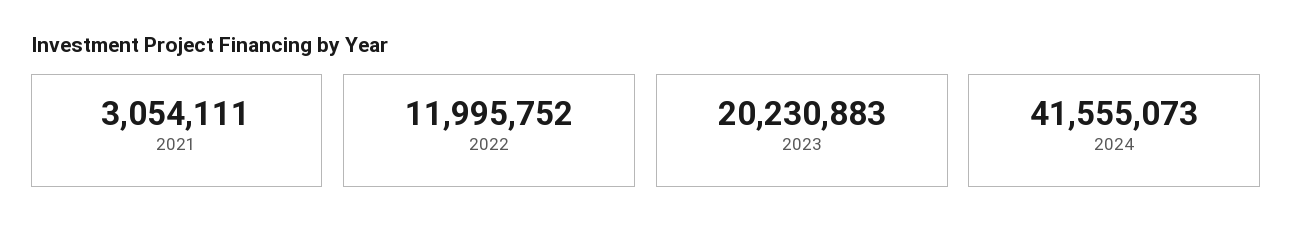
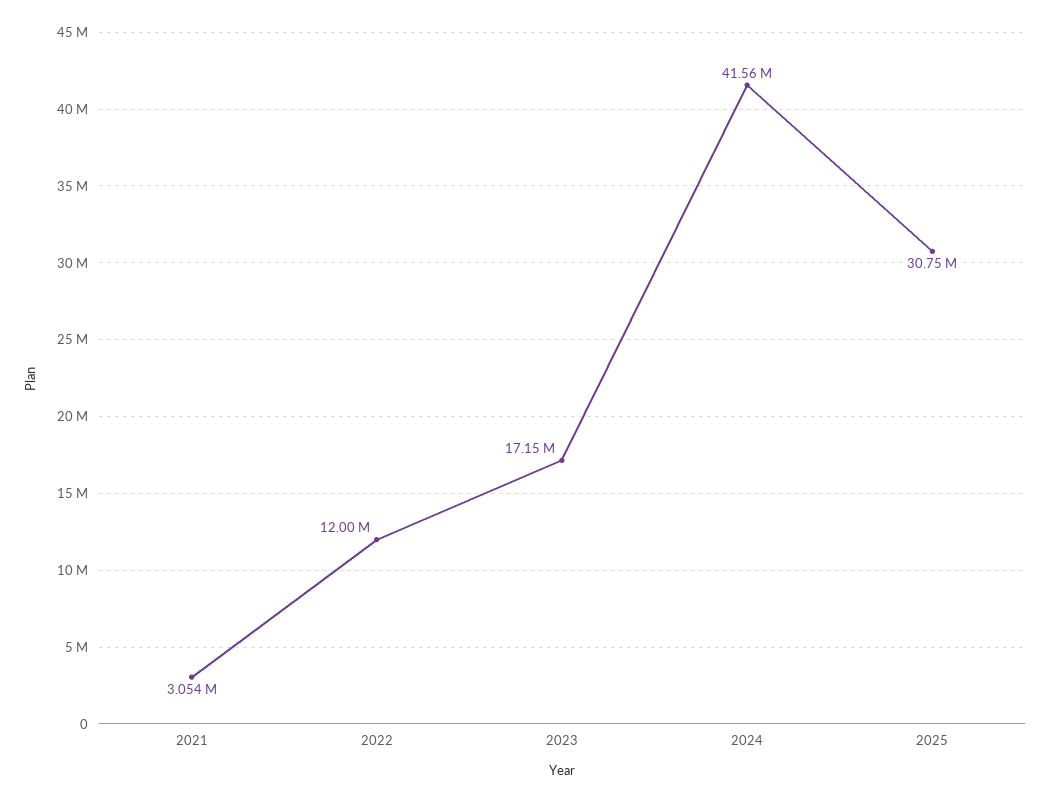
2023: 20230883 -> 17150000
2025: none -> 30750000

